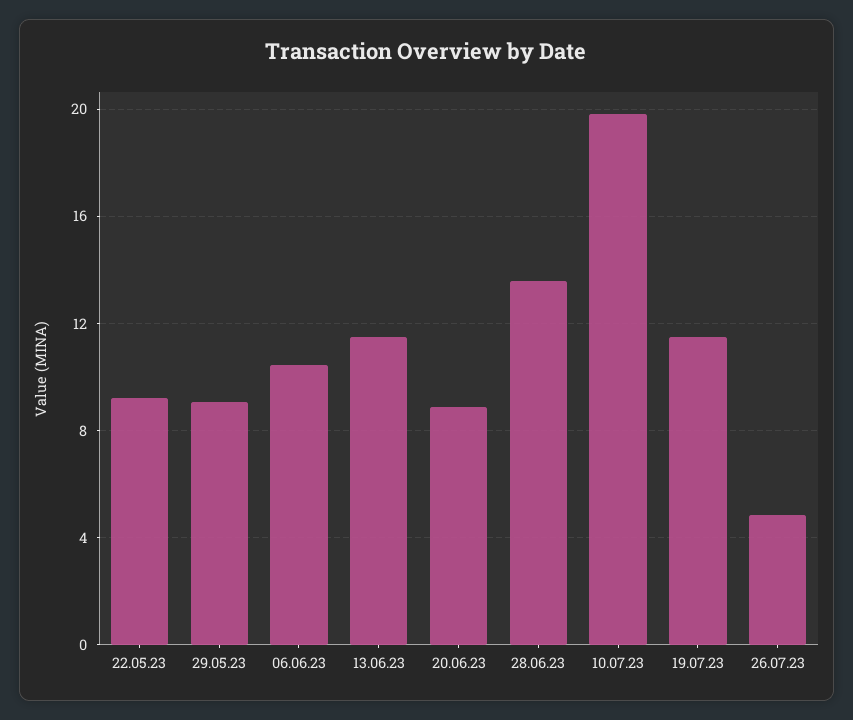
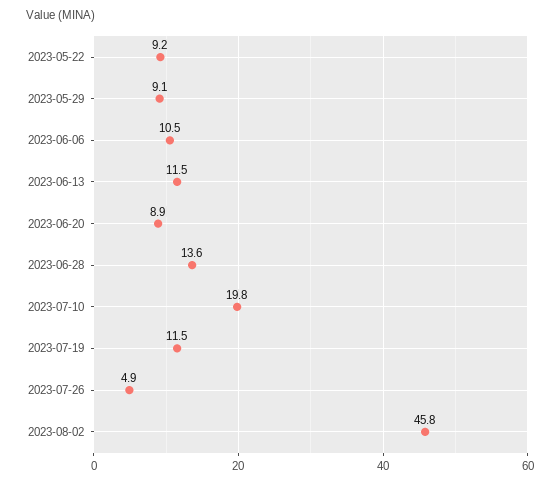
2023-08-02: none -> 45.8

